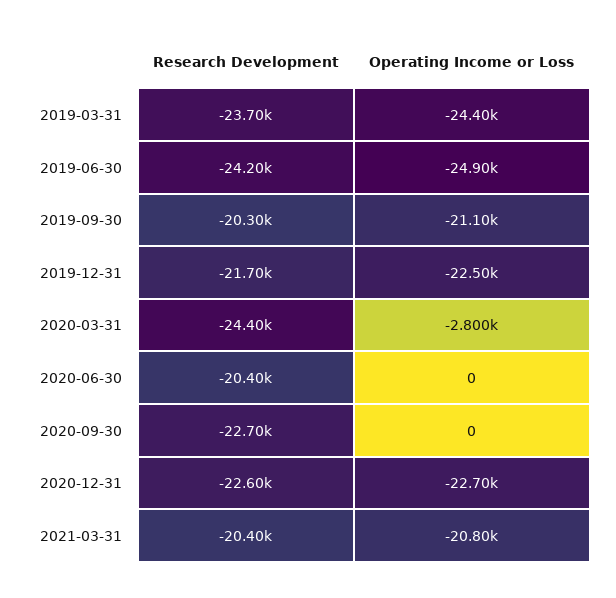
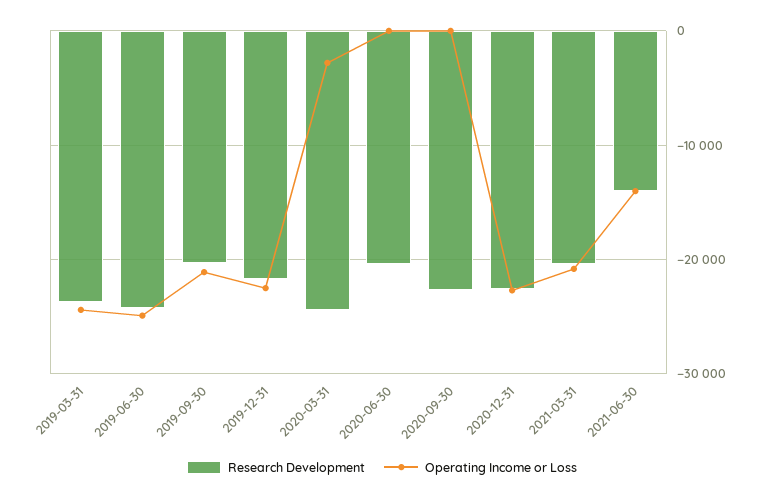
Research Development, 2021-06-30: none -> -14000
Operating Income or Loss, 2021-06-30: none -> -14000

